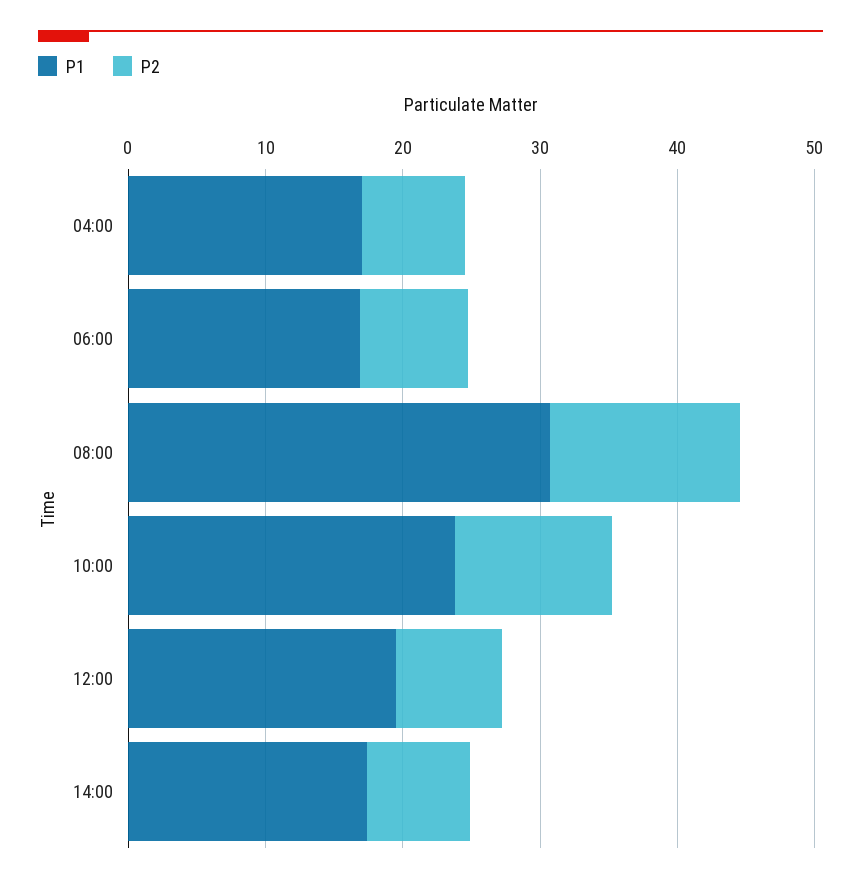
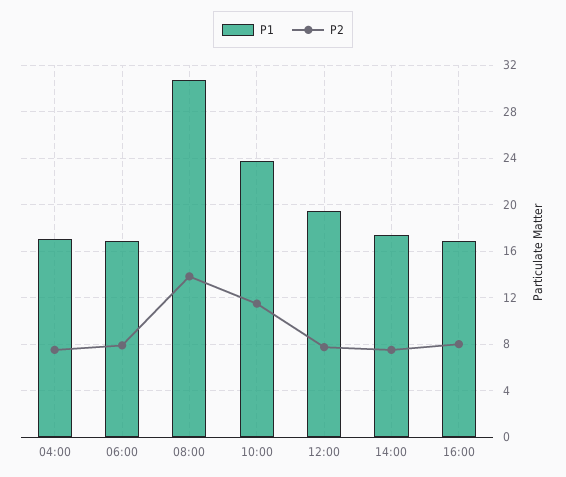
P1, 16:00: none -> 17
P2, 16:00: none -> 8

